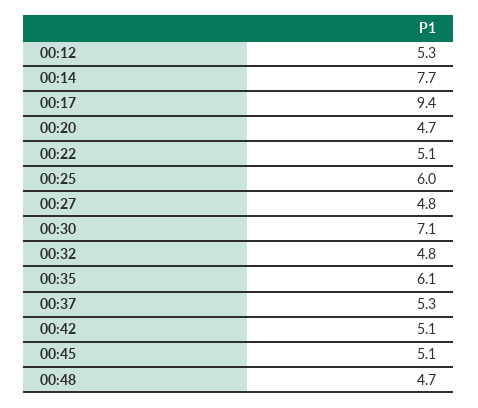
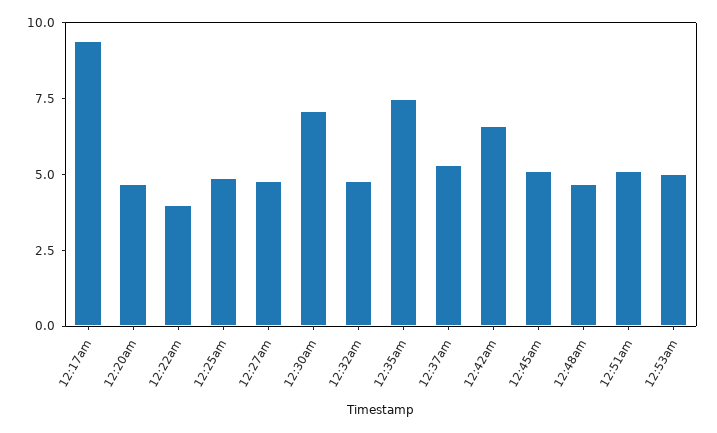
00:12: 5.3 -> none
00:14: 7.7 -> none
00:22: 5.1 -> 4
00:25: 6 -> 5
00:35: 6.1 -> 7.5
00:42: 5.1 -> 6.5
12:51am: none -> 5
12:53am: none -> 5

